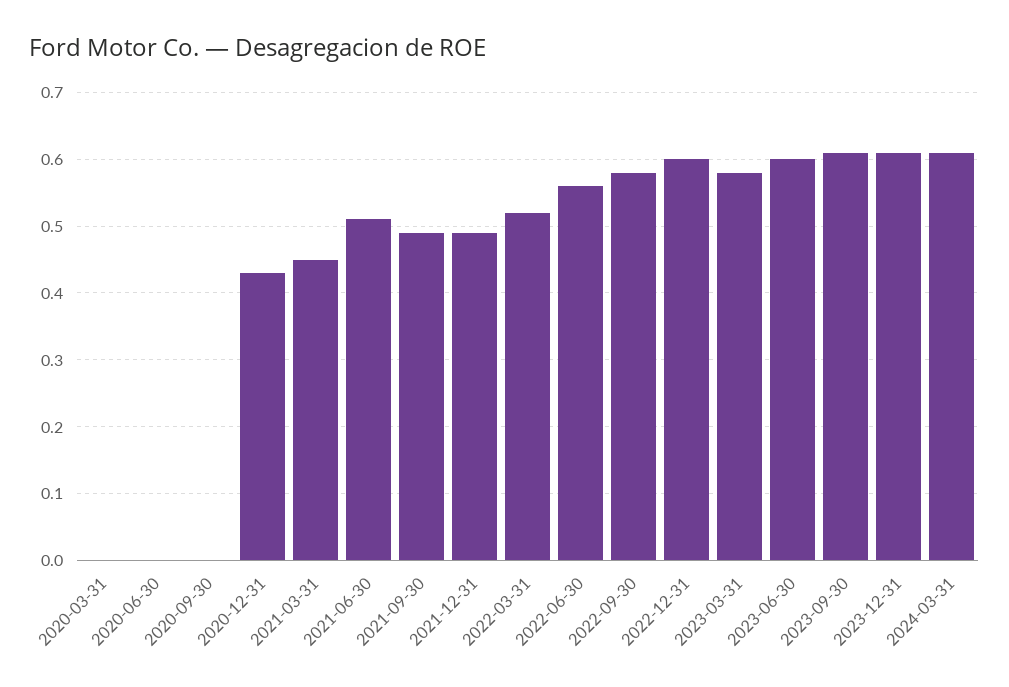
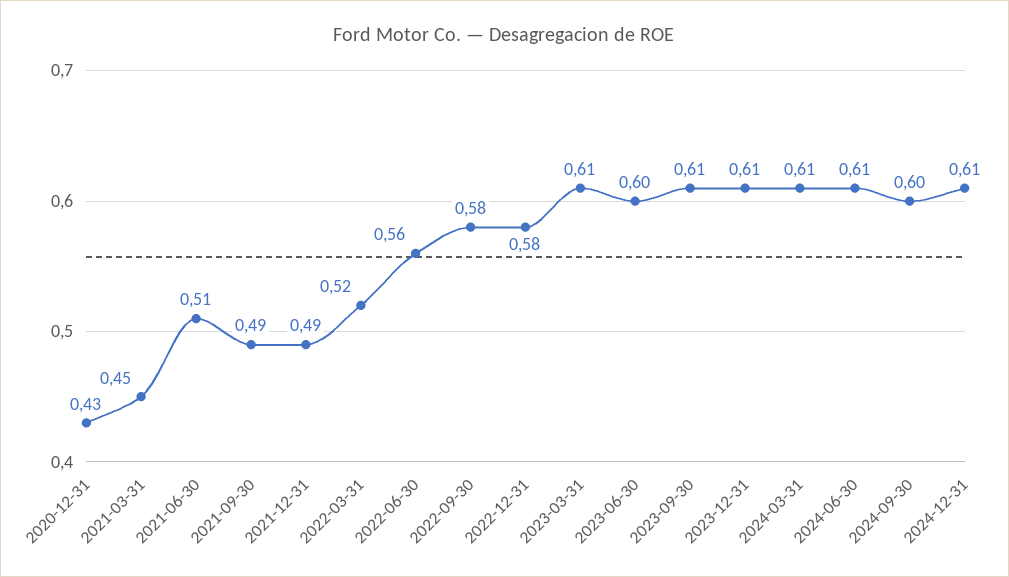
2020-03-31: 0 -> none
2020-06-30: 0 -> none
2020-09-30: 0 -> none
2022-12-31: 0.6 -> 0.58
2023-03-31: 0.58 -> 0.61
2024-06-30: none -> 0.61
2024-09-30: none -> 0.6
2024-12-31: none -> 0.61

